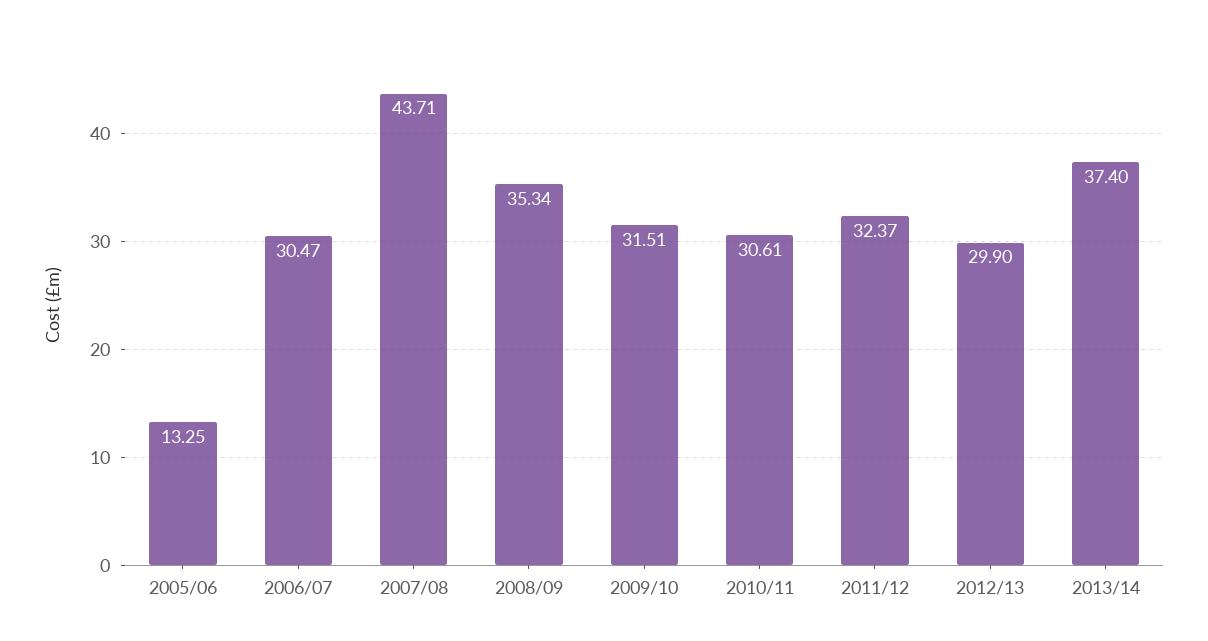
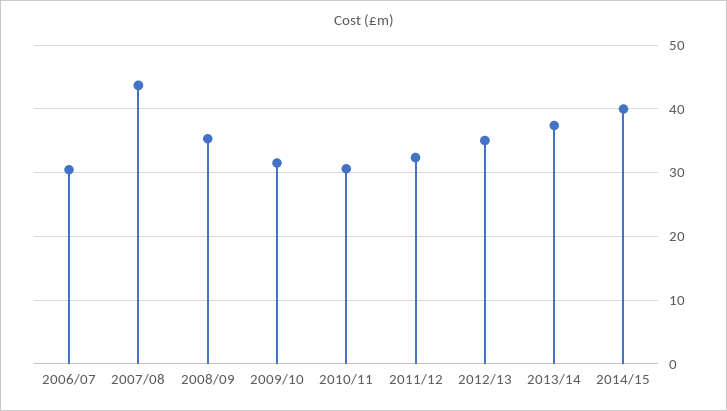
2005/06: 13.25 -> none
2012/13: 29.9 -> 35
2014/15: none -> 40

